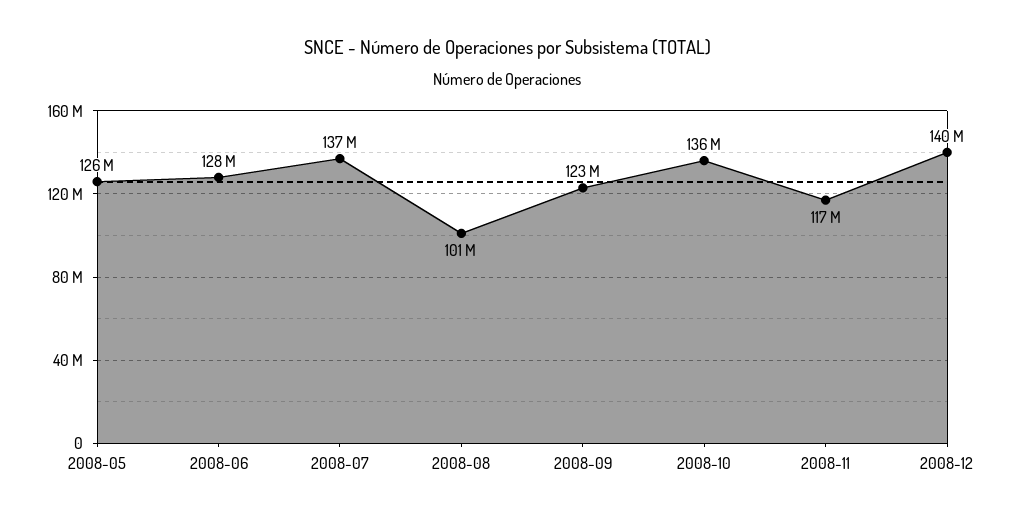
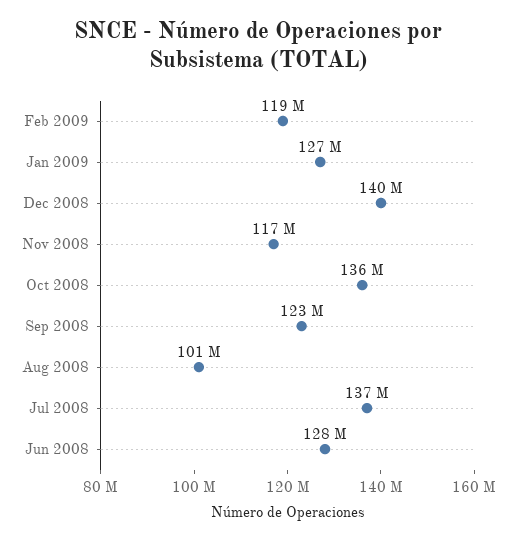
2008-05: 126000000 -> none
Feb 2009: none -> 119000000
Jan 2009: none -> 127000000

